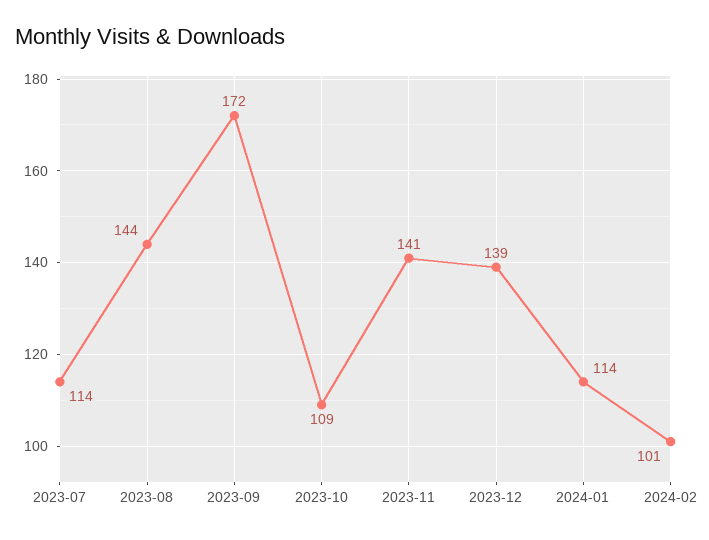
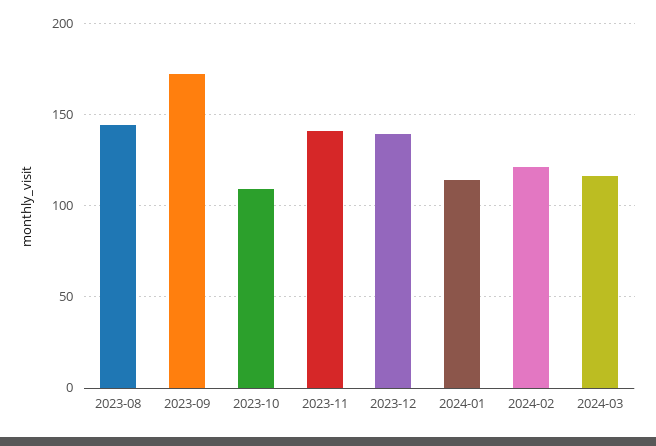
2023-07: 114 -> none
2024-02: 101 -> 120
2024-03: none -> 115

